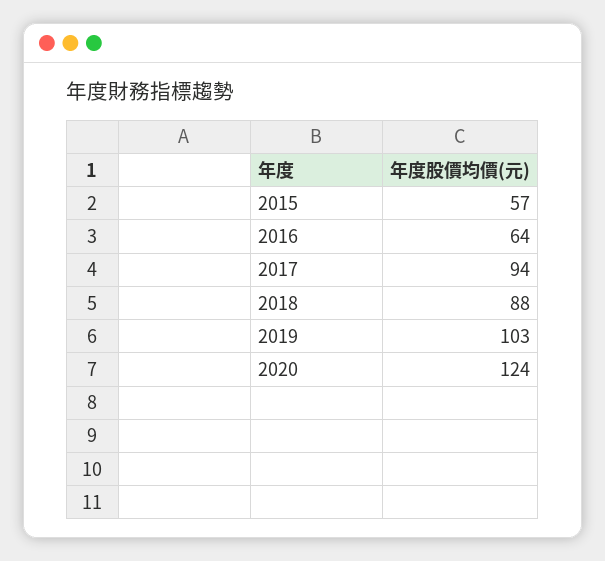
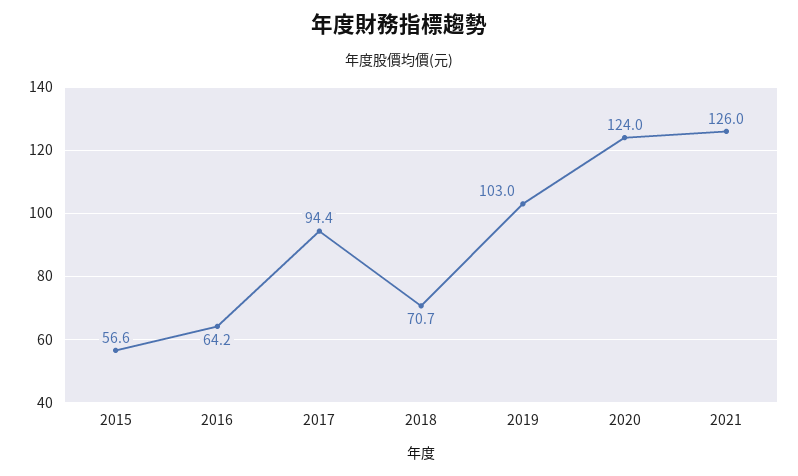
2018: 88 -> 70.7
2021: none -> 126

